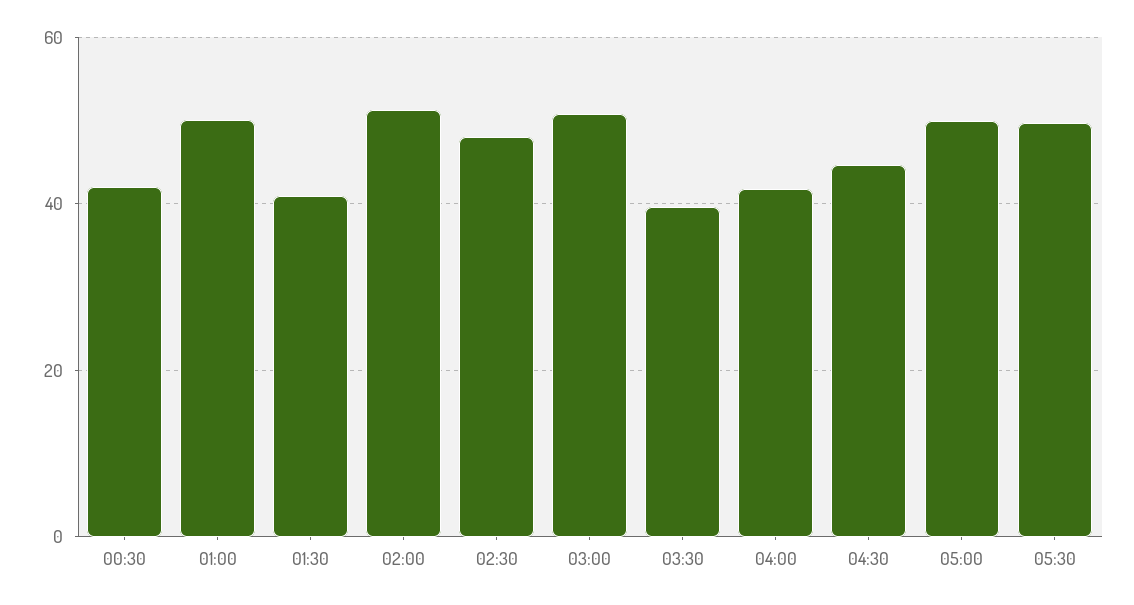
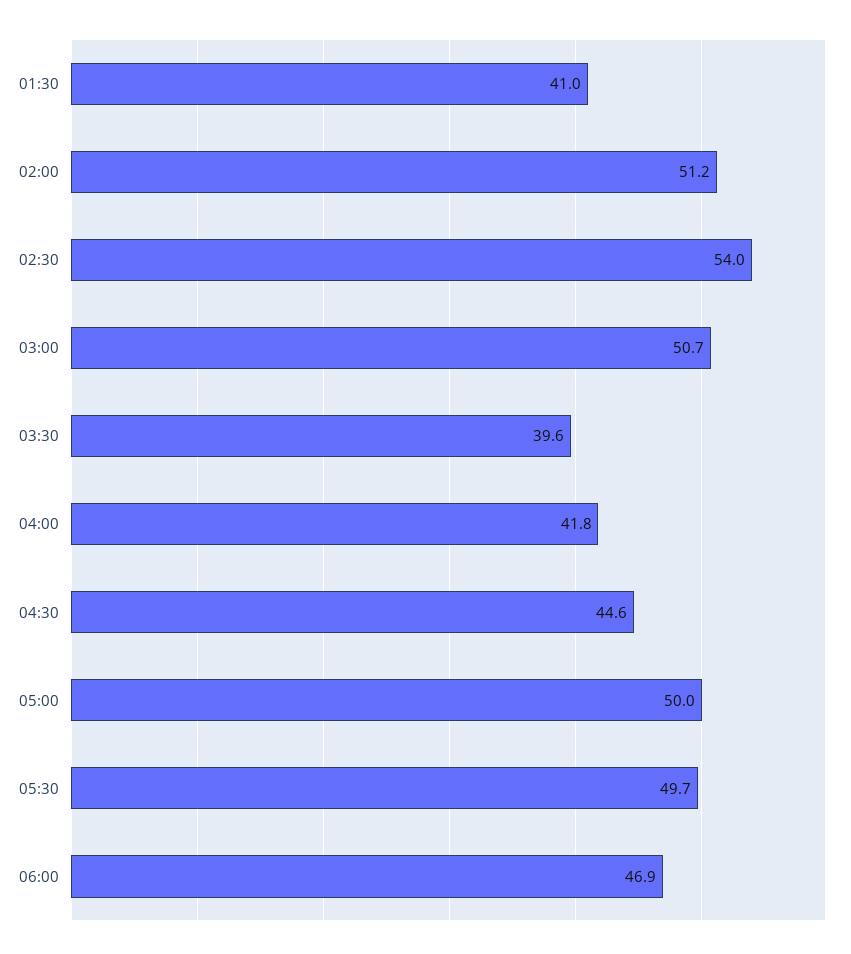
00:30: 42 -> none
01:00: 50 -> none
02:30: 48 -> 54
06:00: none -> 46.9

